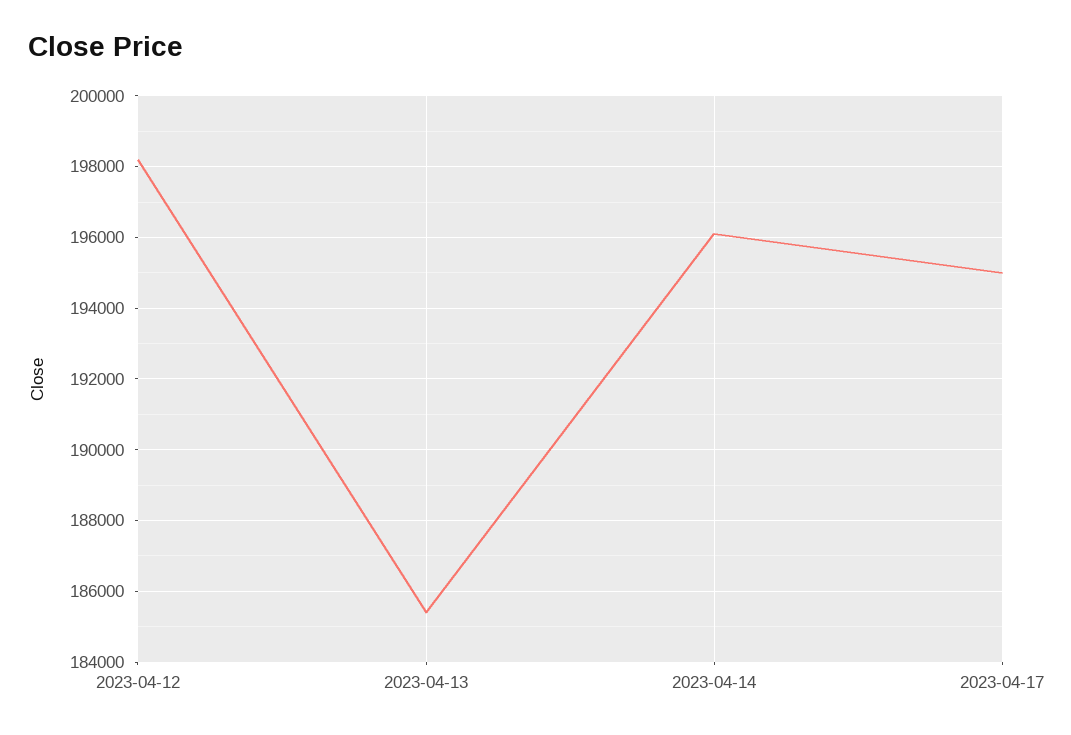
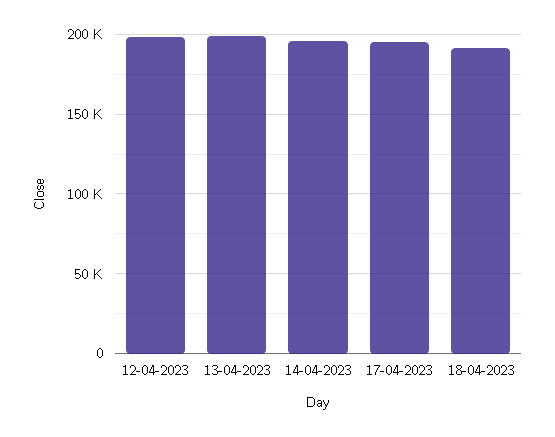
2023-04-13: 185400 -> 200000
18-04-2023: none -> 190000

